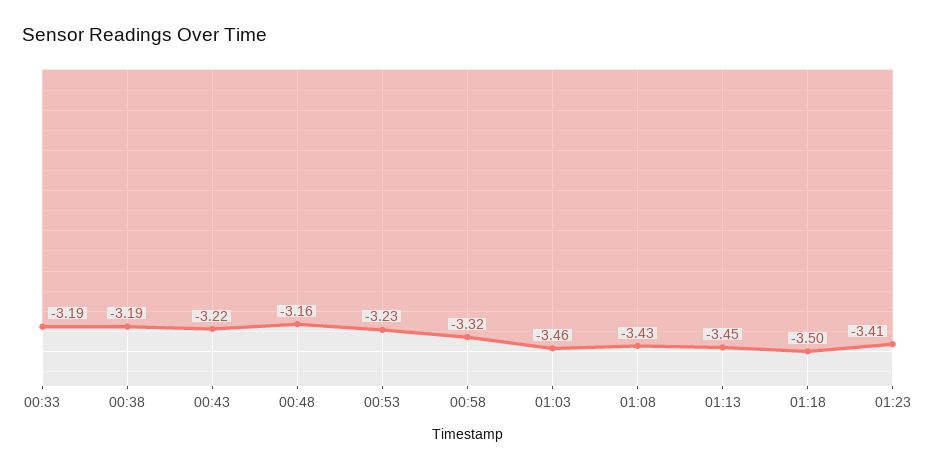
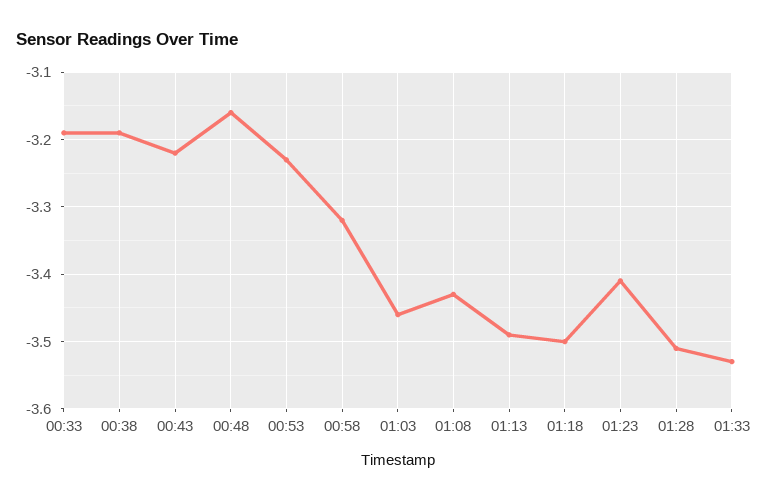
01:13: -3.45 -> -3.49
01:28: none -> -3.51
01:33: none -> -3.53

